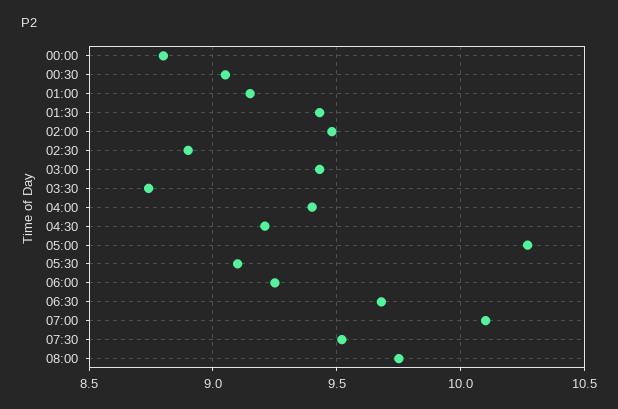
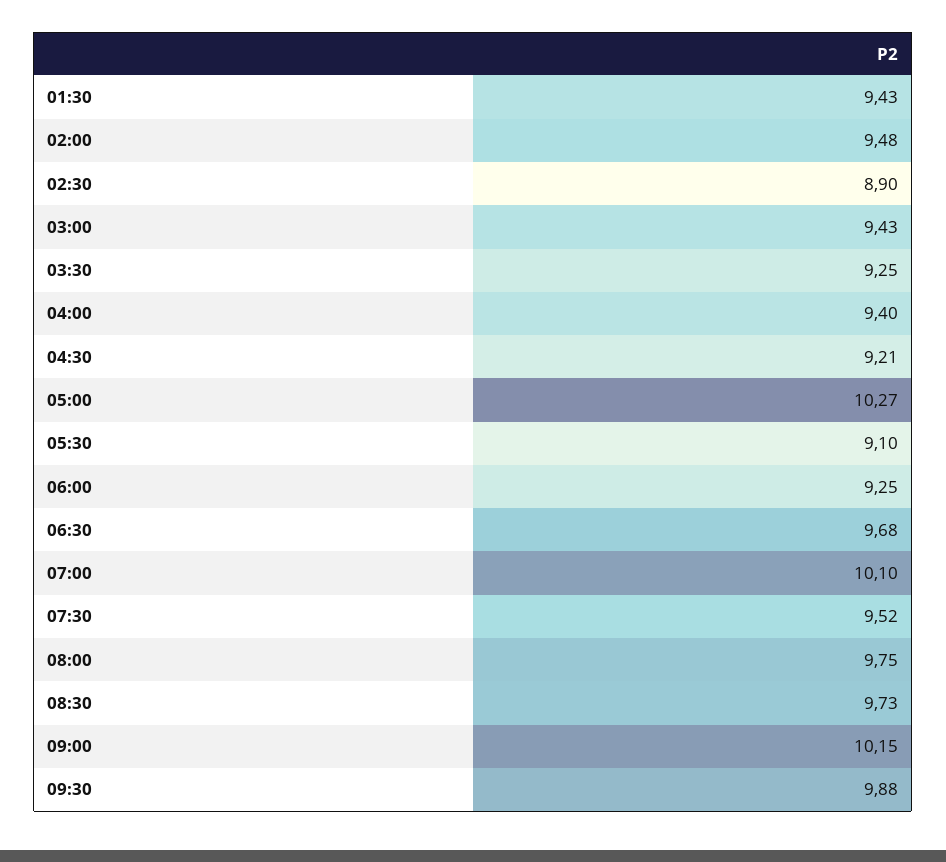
00:00: 8.8 -> none
00:30: 9.05 -> none
01:00: 9.15 -> none
03:30: 8.75 -> 9.25
08:30: none -> 9.73
09:00: none -> 10.15
09:30: none -> 9.88

